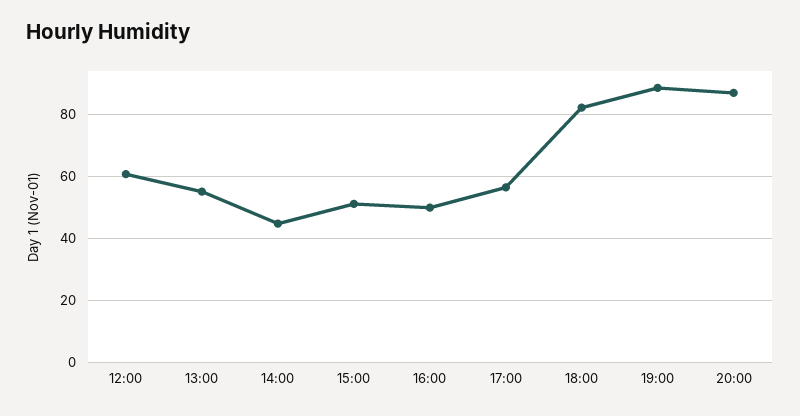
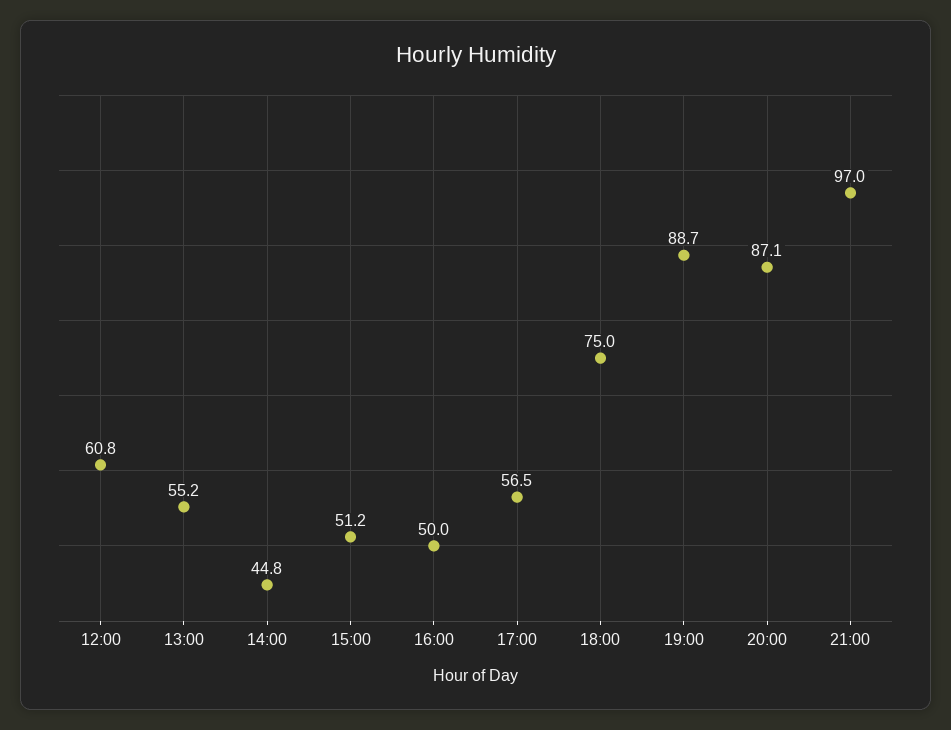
18:00: 82 -> 75
21:00: none -> 97

